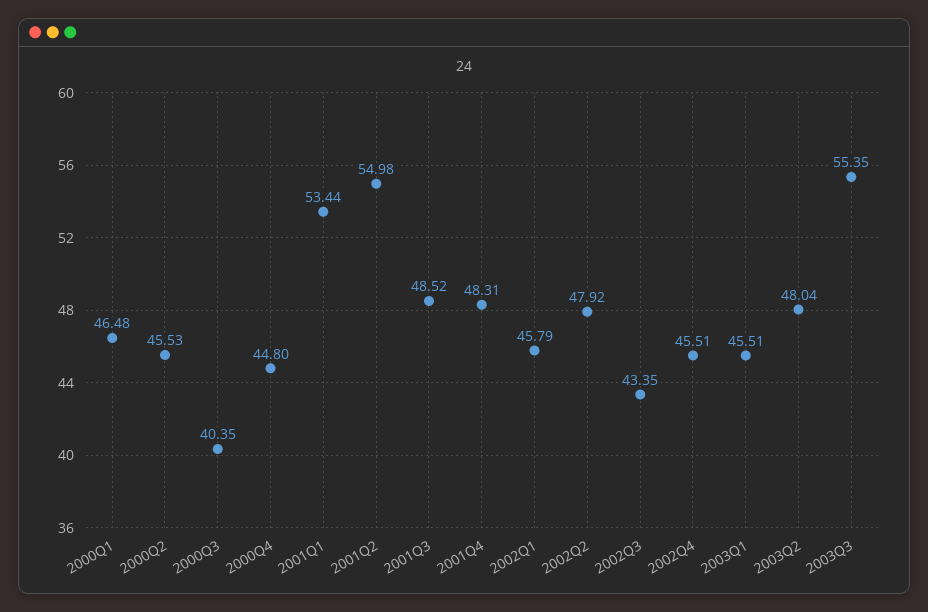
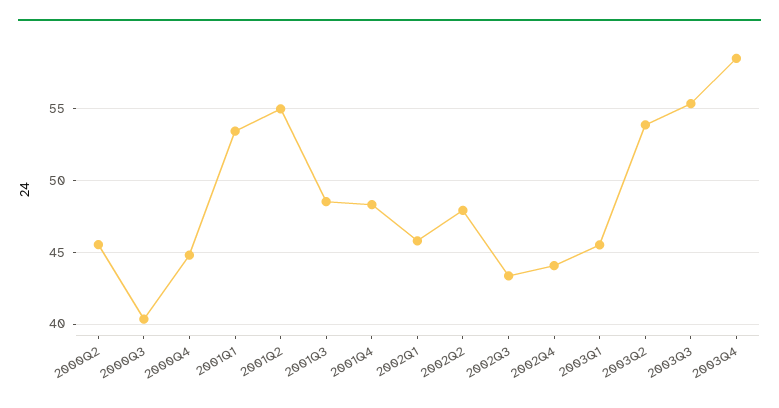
2000Q1: 46.48 -> none
2002Q4: 45.51 -> 44
2003Q2: 48.04 -> 54
2003Q4: none -> 58.5

